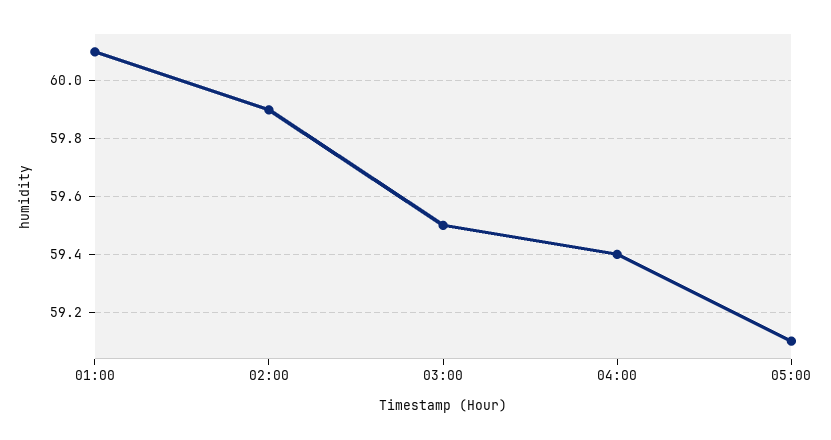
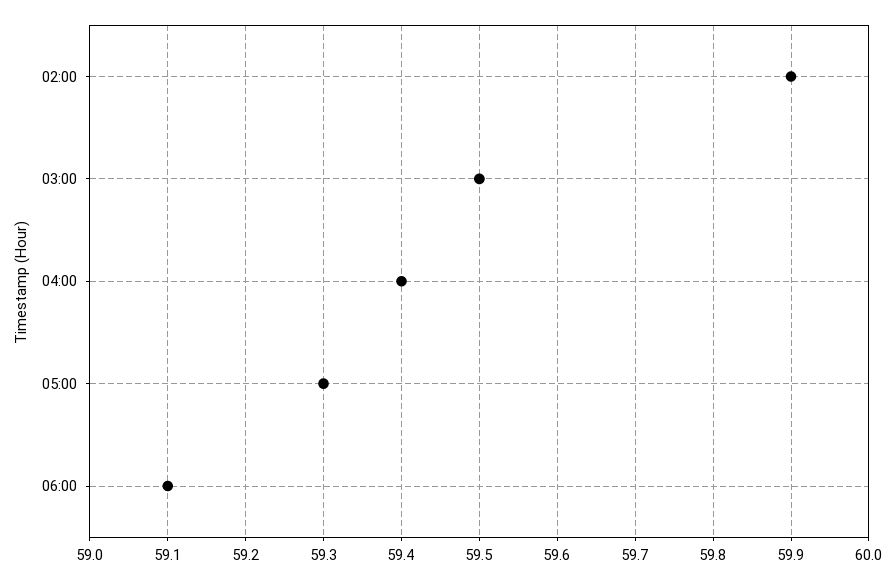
01:00: 60.1 -> none
05:00: 59.1 -> 59.3
06:00: none -> 59.1

